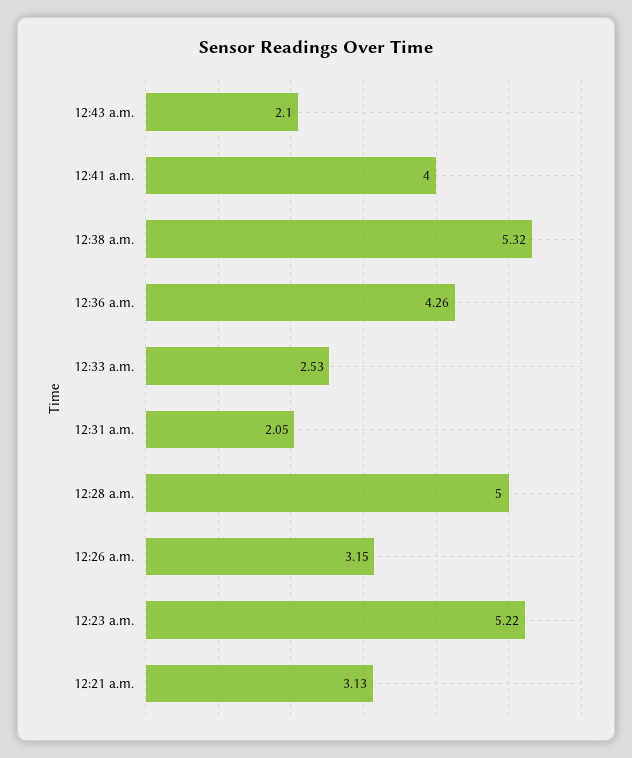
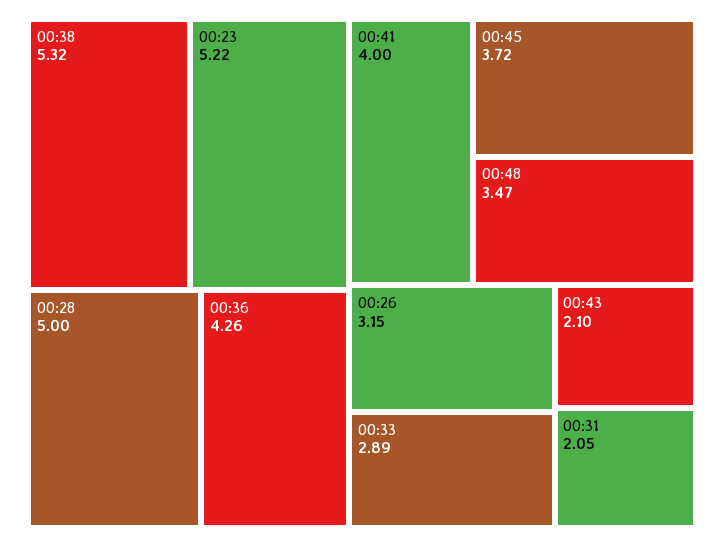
12:33 a.m.: 2.53 -> 2.89
12:21 a.m.: 3.13 -> none
00:45: none -> 3.72
00:48: none -> 3.47

